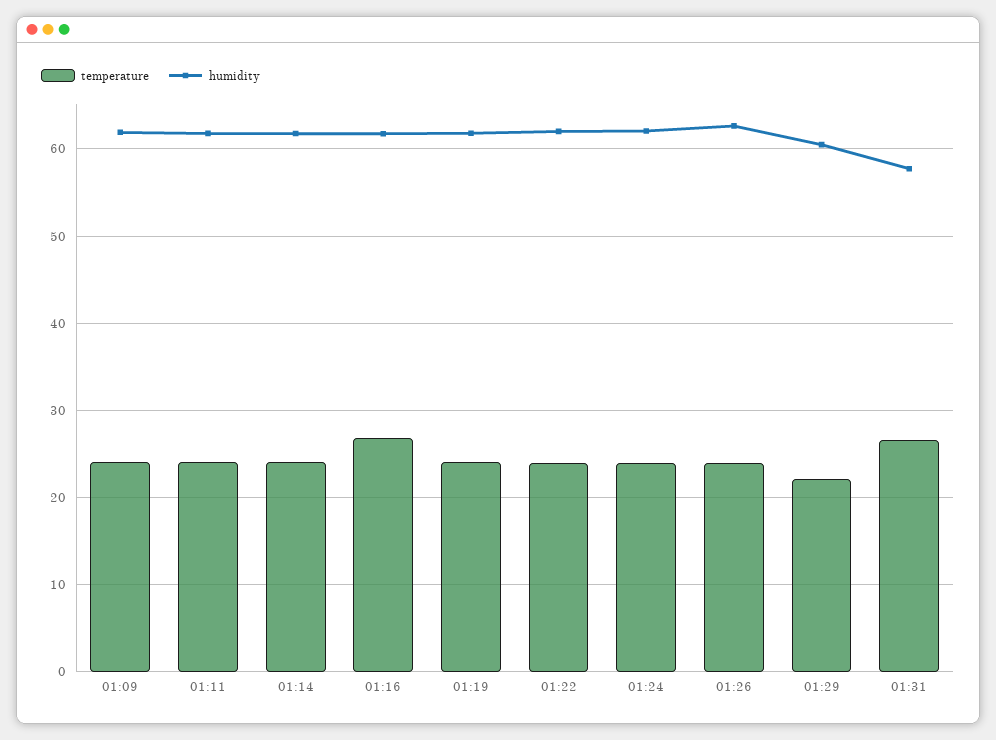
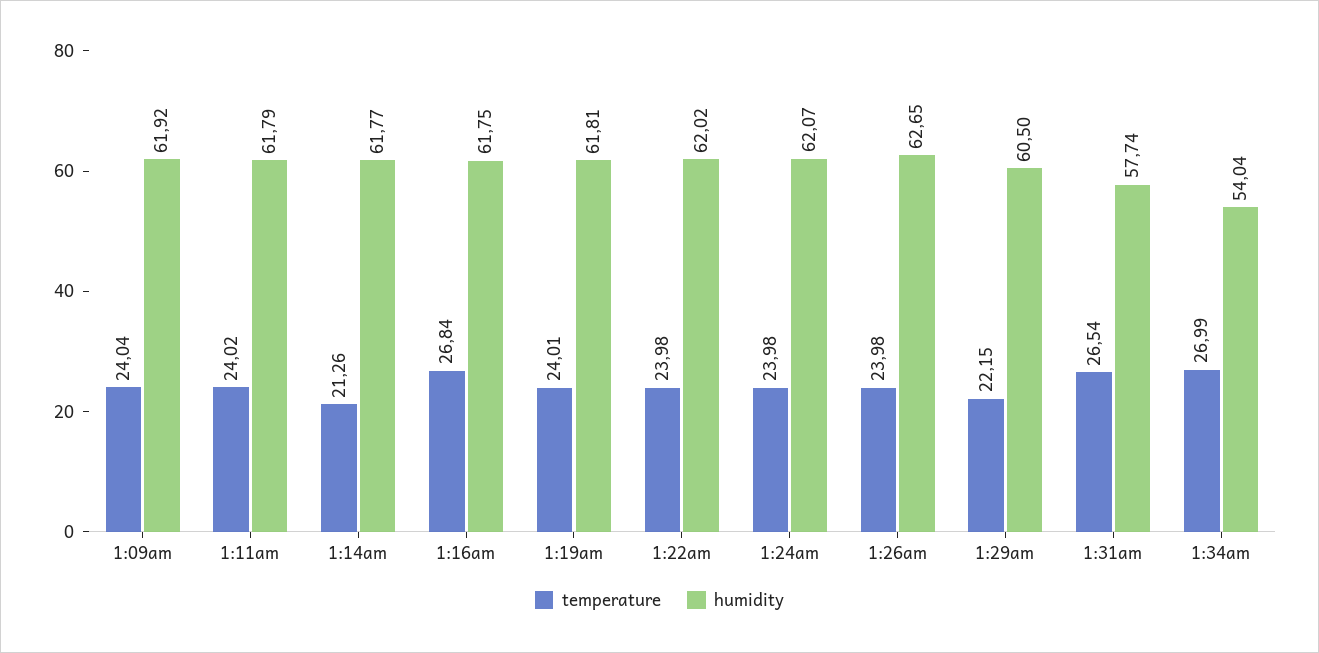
temperature, 01:14: 24 -> 21.26
temperature, 1:34am: none -> 26.99
humidity, 1:34am: none -> 54.04

